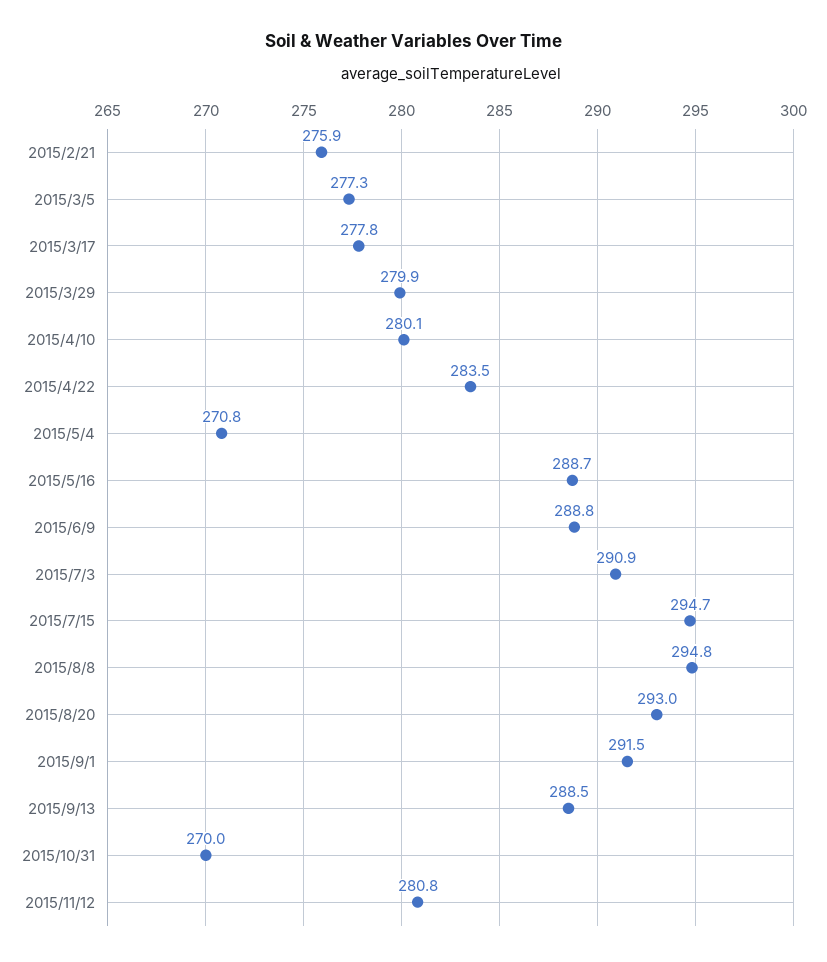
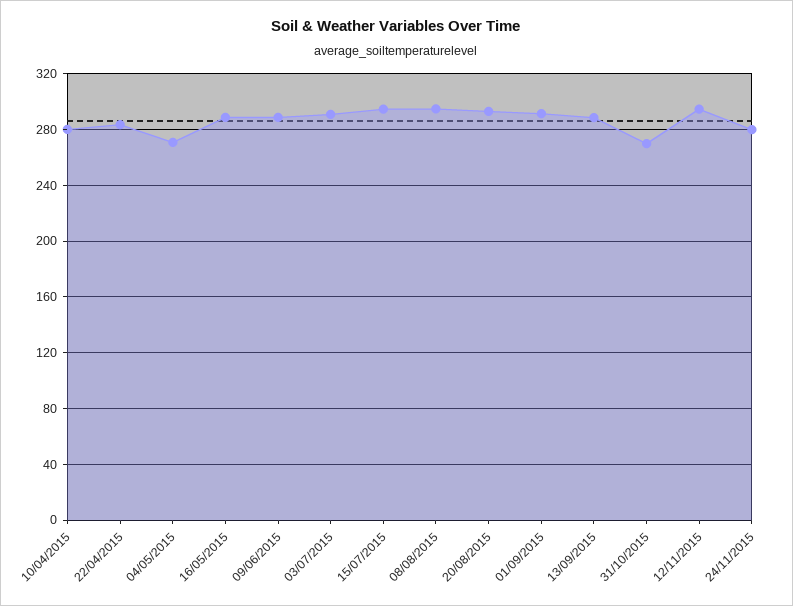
2015/2/21: 275.9 -> none
2015/3/5: 277.3 -> none
2015/3/17: 277.8 -> none
2015/3/29: 279.9 -> none
2015/11/12: 280.8 -> 295
24/11/2015: none -> 280

